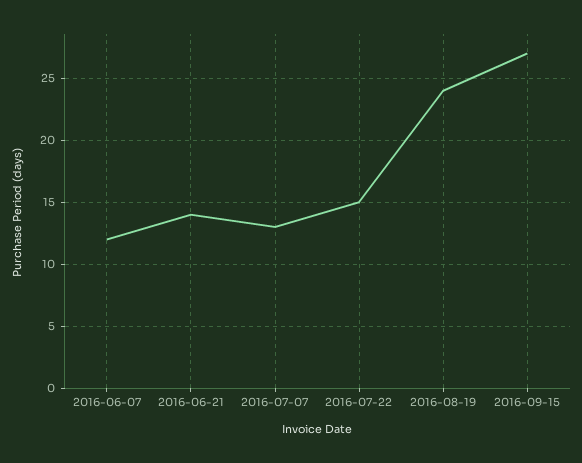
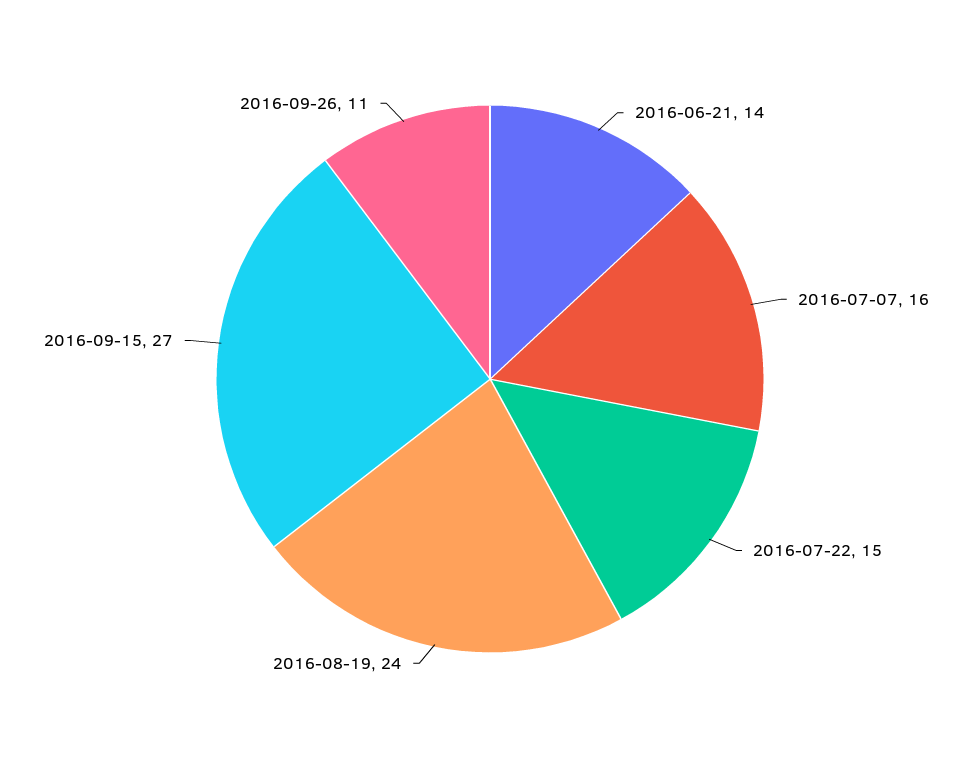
2016-06-07: 12 -> none
2016-07-07: 13 -> 16
2016-09-26: none -> 11

